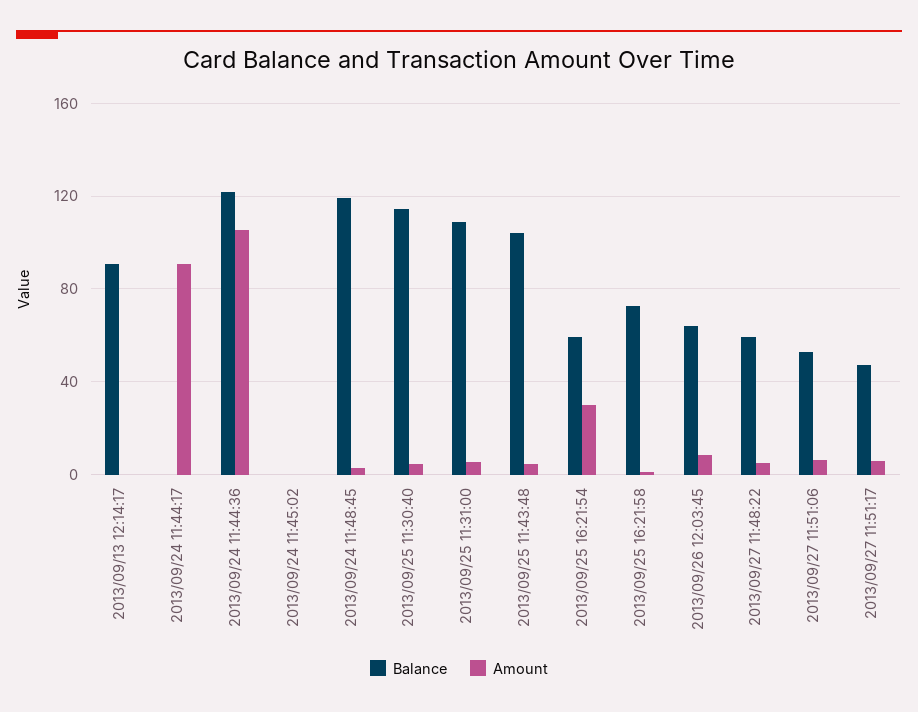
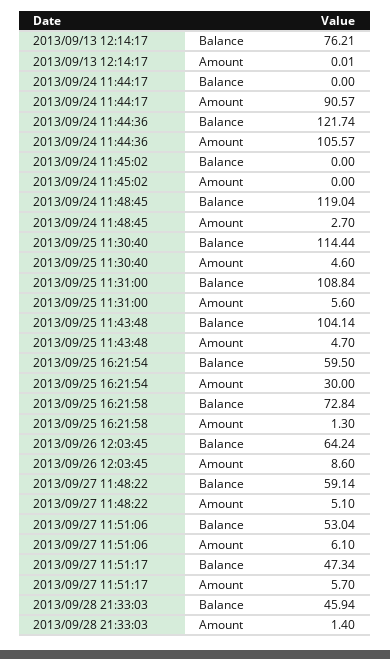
Balance, 2013/09/13 12:14:17: 90 -> 76.21
Balance, 2013/09/28 21:33:03: none -> 45.94
Amount, 2013/09/28 21:33:03: none -> 1.4

